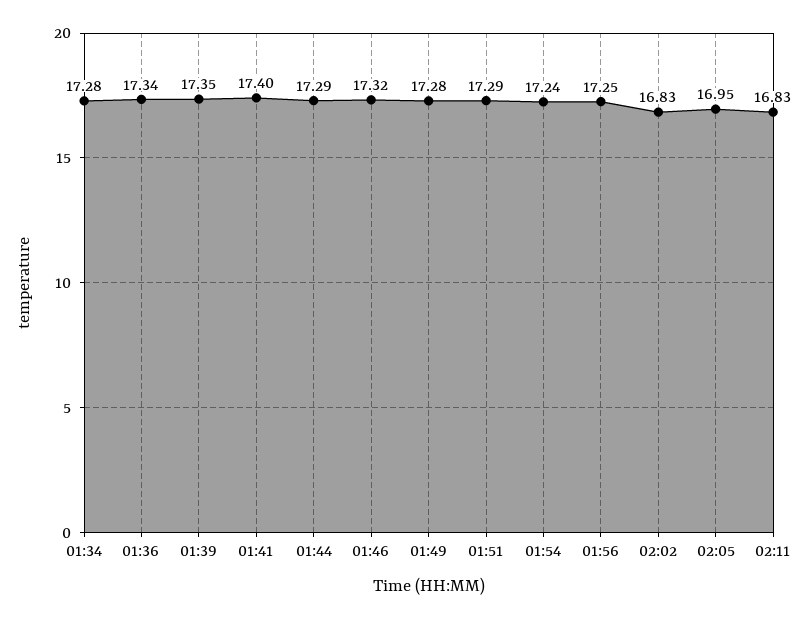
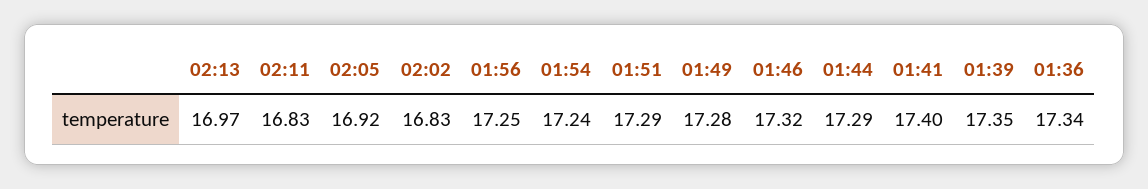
01:34: 17.28 -> none
02:05: 16.95 -> 16.92
02:13: none -> 16.97

